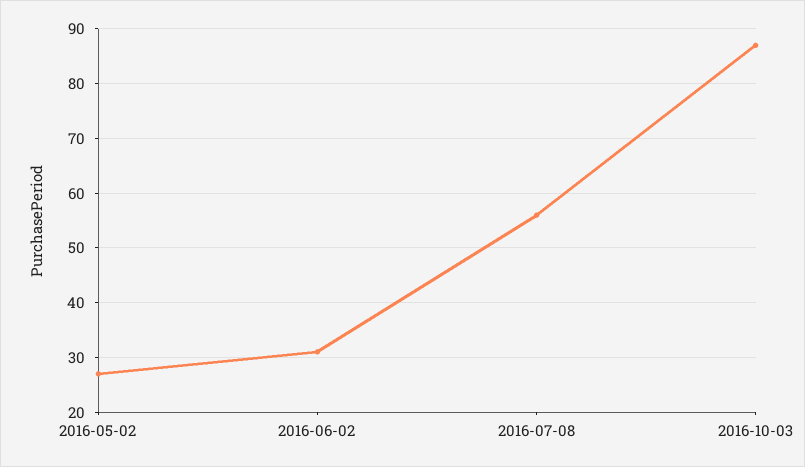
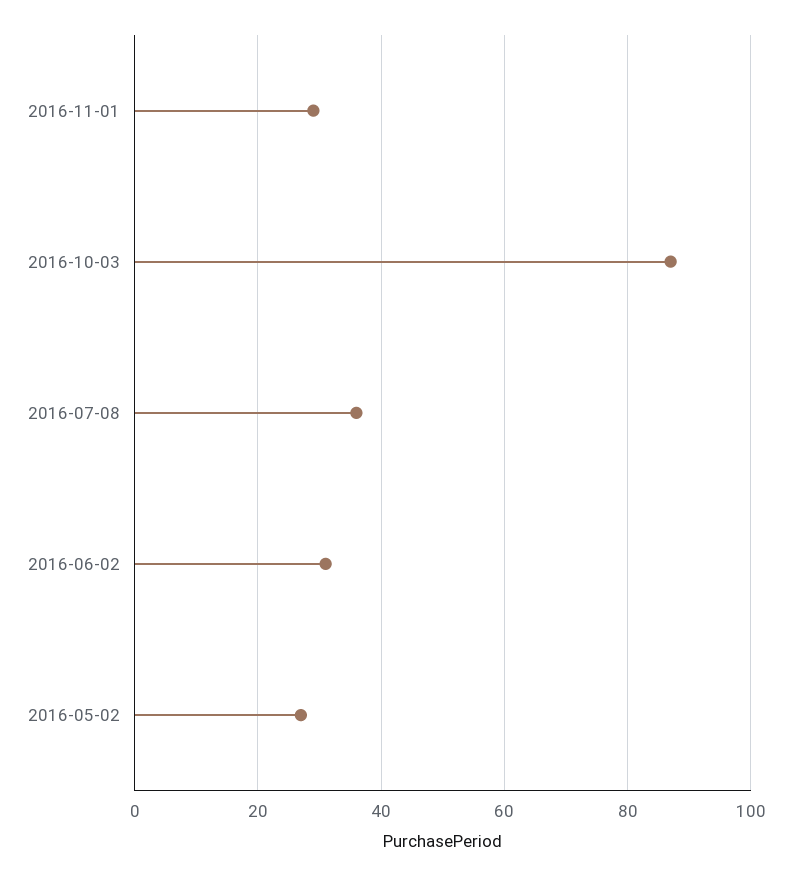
2016-07-08: 55 -> 35
2016-11-01: none -> 30

